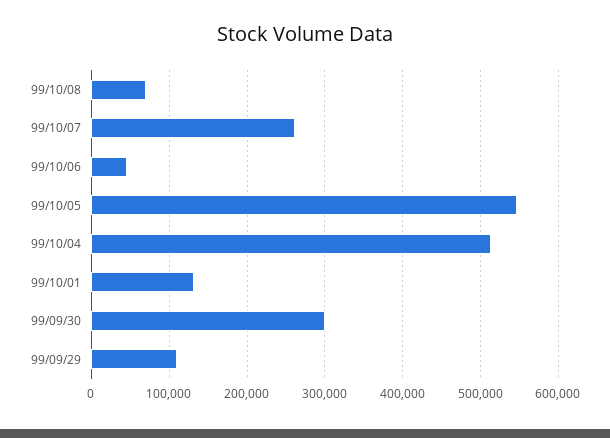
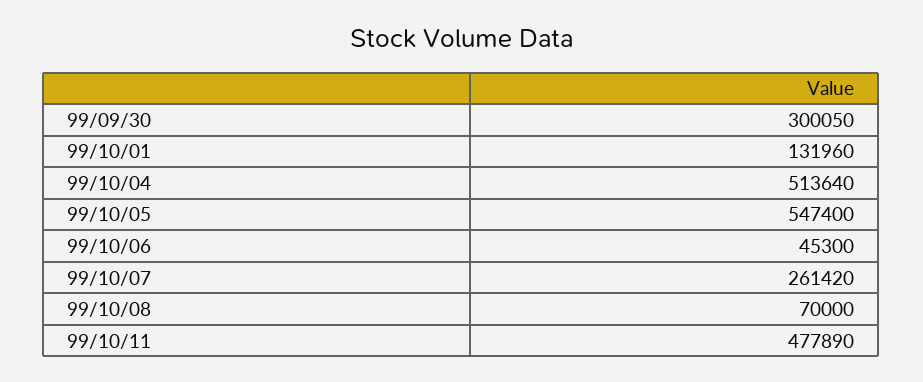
99/09/29: 110000 -> none
99/10/11: none -> 477890

